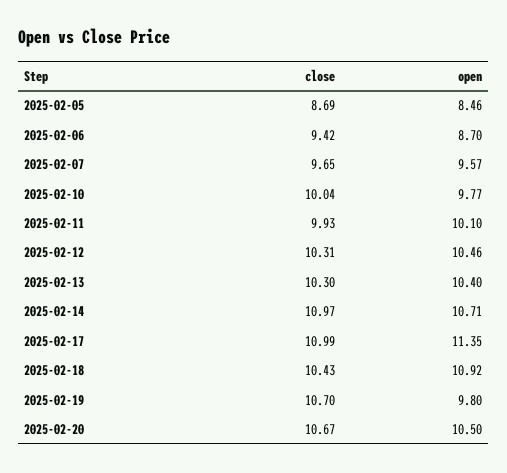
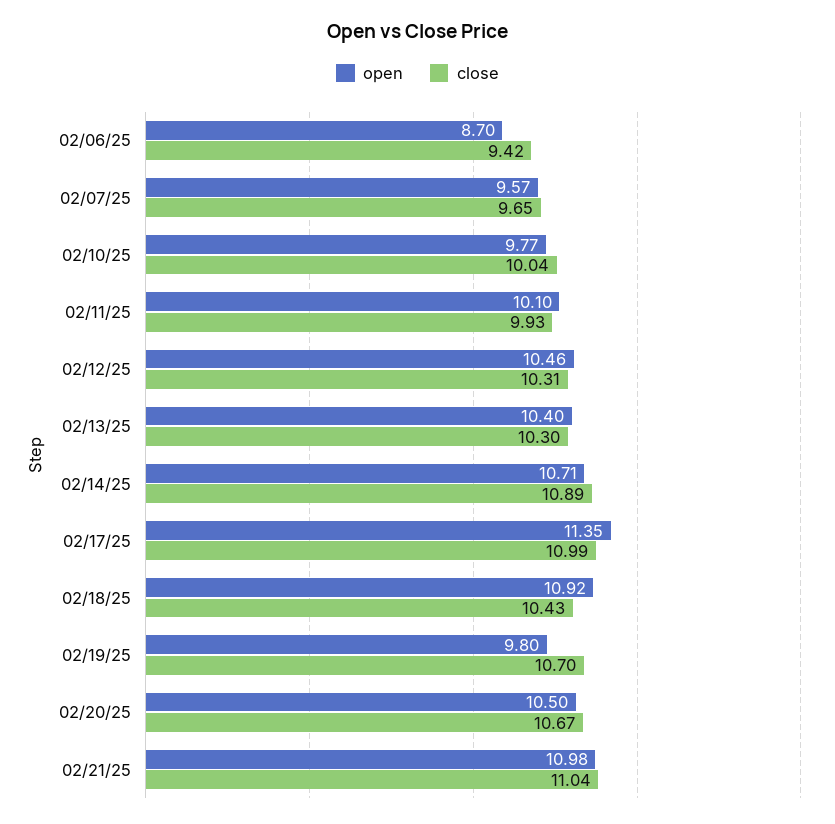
close, 2025-02-05: 8.69 -> none
open, 2025-02-05: 8.46 -> none
close, 2025-02-14: 10.97 -> 10.89
open, 02/21/25: none -> 10.98
close, 02/21/25: none -> 11.04

